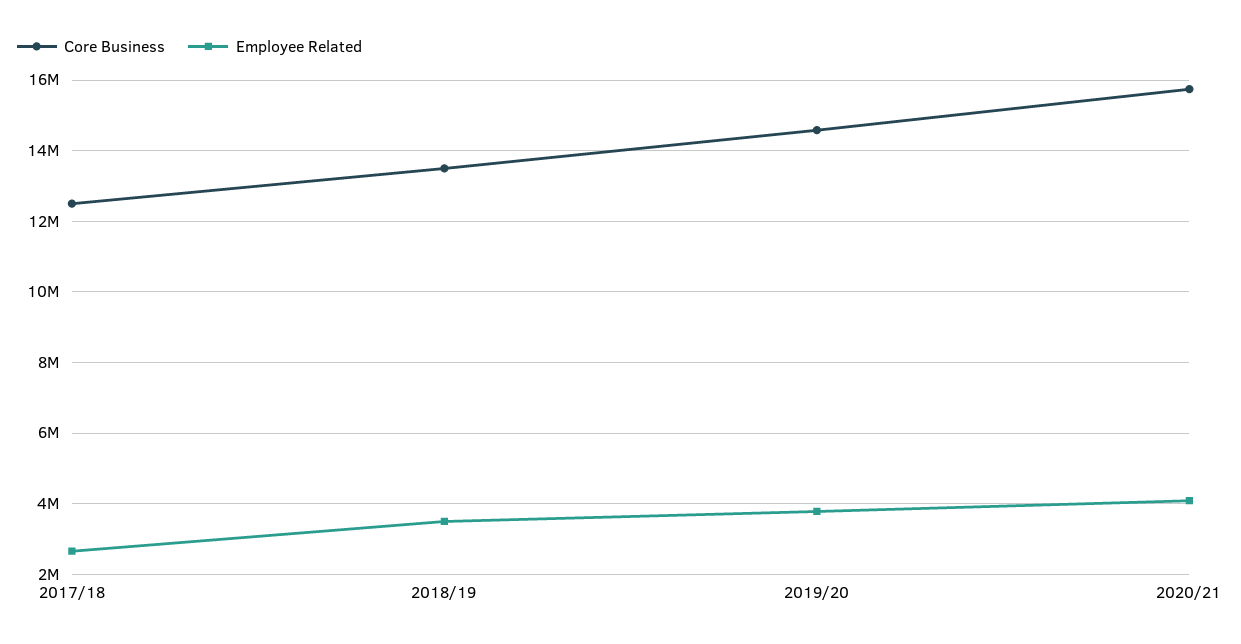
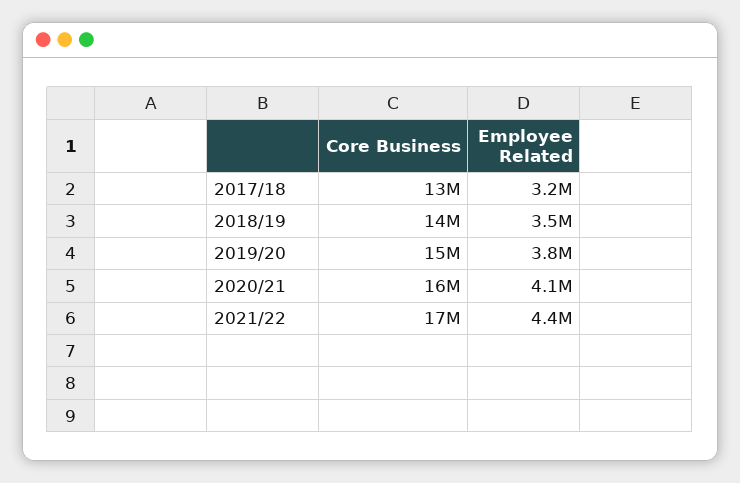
Employee Related, 2017/18: 2600000 -> 3200000
Core Business, 2021/22: none -> 17000000
Employee Related, 2021/22: none -> 4400000

